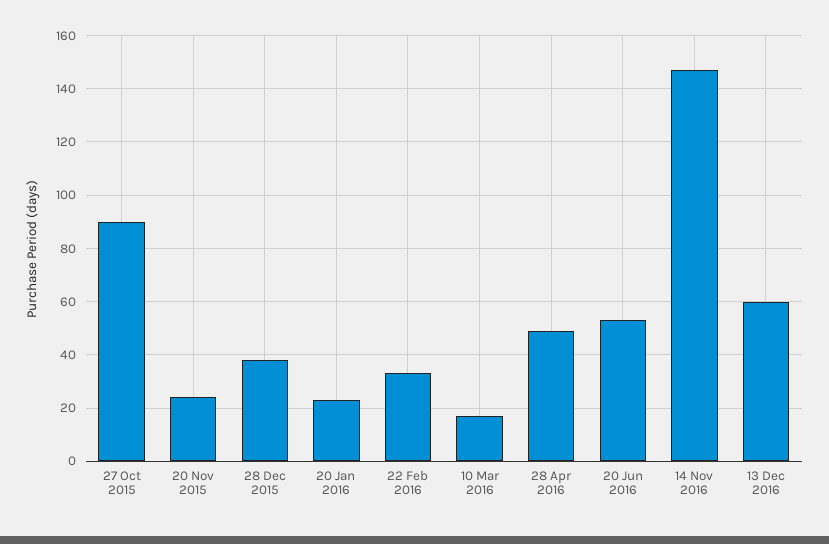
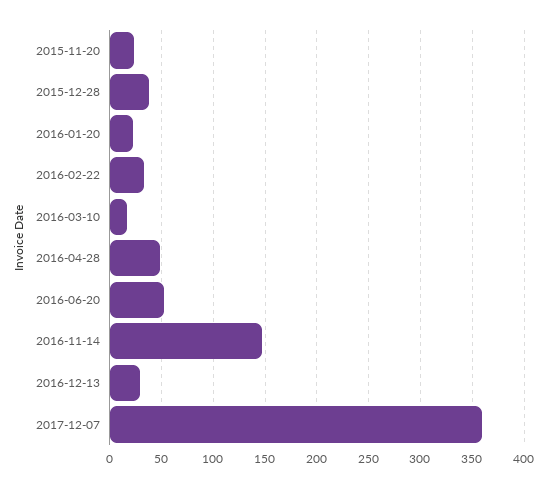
27 Oct 2015: 90 -> none
13 Dec 2016: 60 -> 30
2017-12-07: none -> 360

